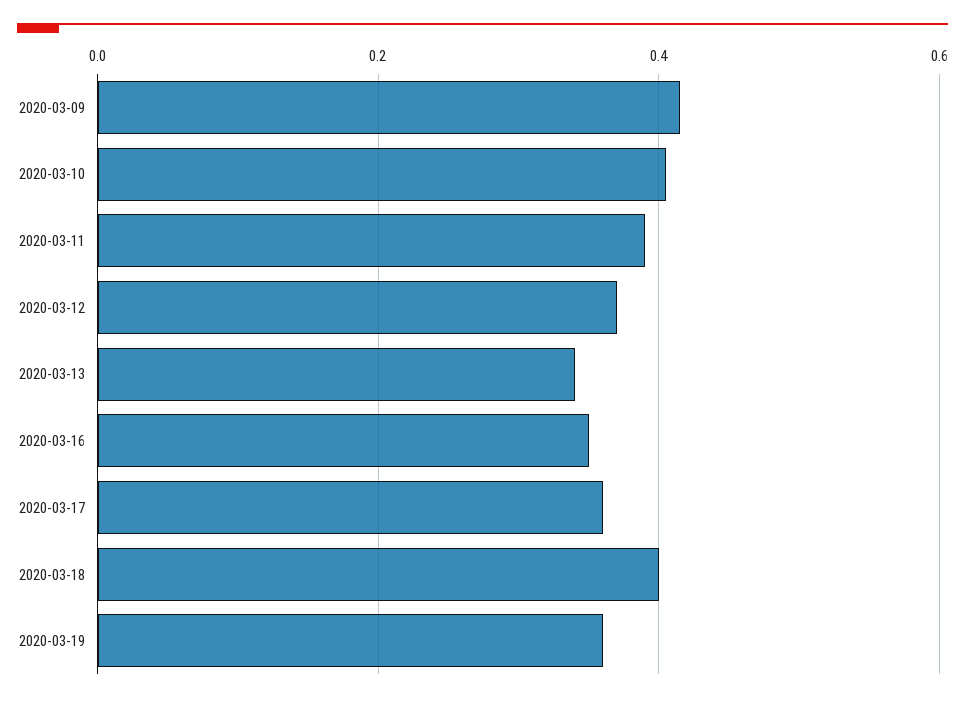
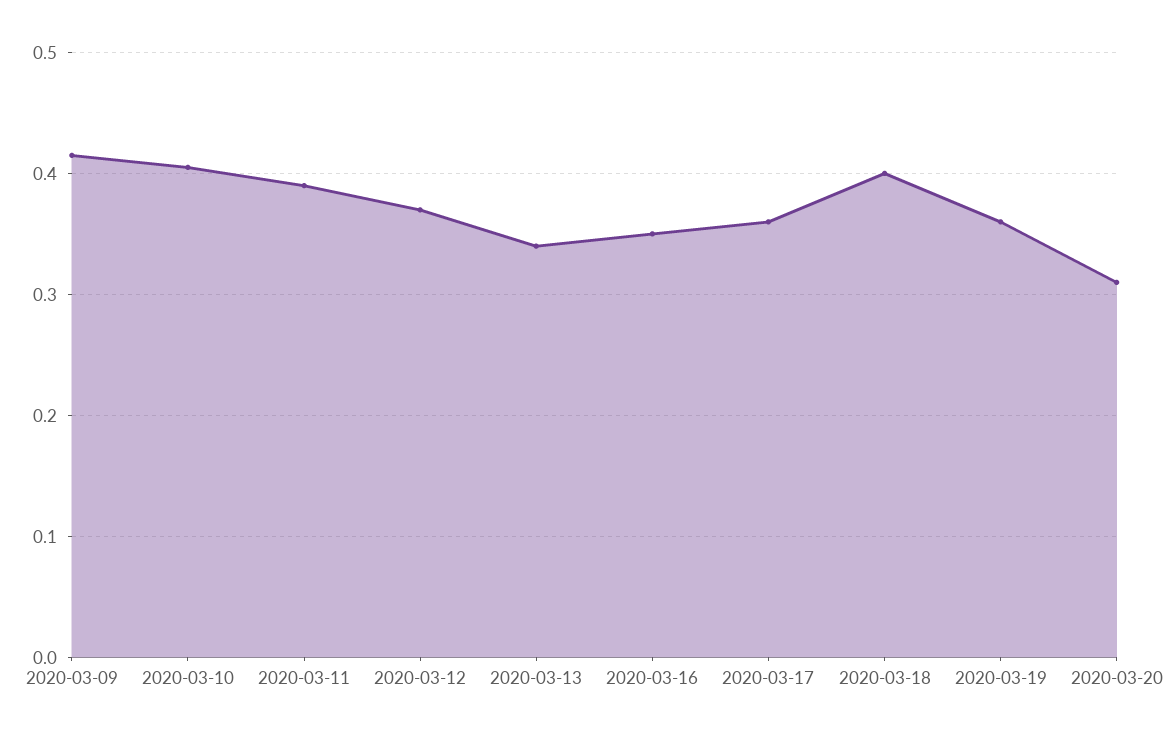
2020-03-20: none -> 0.31

